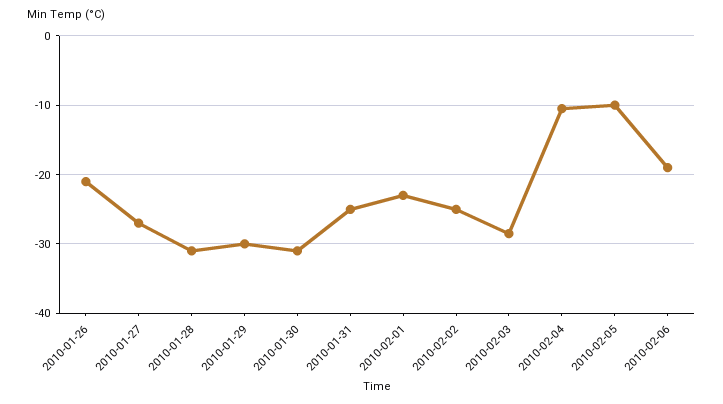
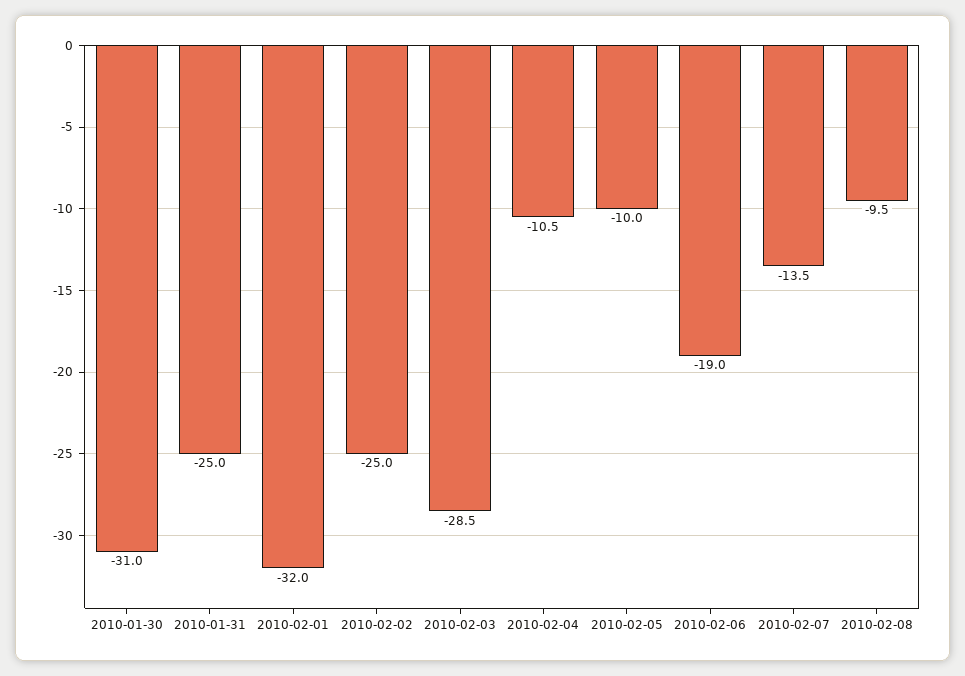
2010-01-26: -21 -> none
2010-01-27: -27 -> none
2010-01-28: -31 -> none
2010-01-29: -30 -> none
2010-02-01: -23 -> -32
2010-02-07: none -> -13.5
2010-02-08: none -> -9.5

